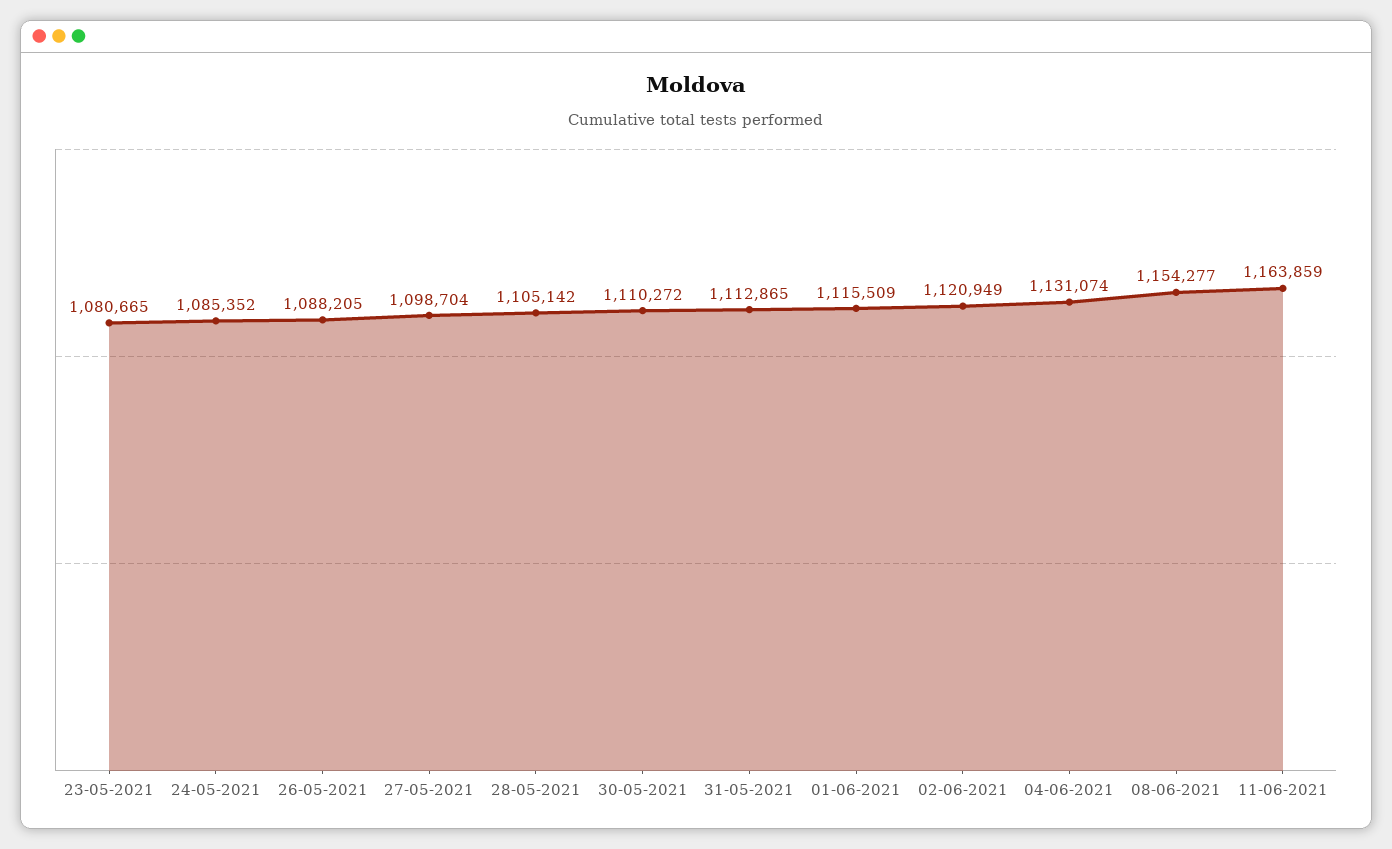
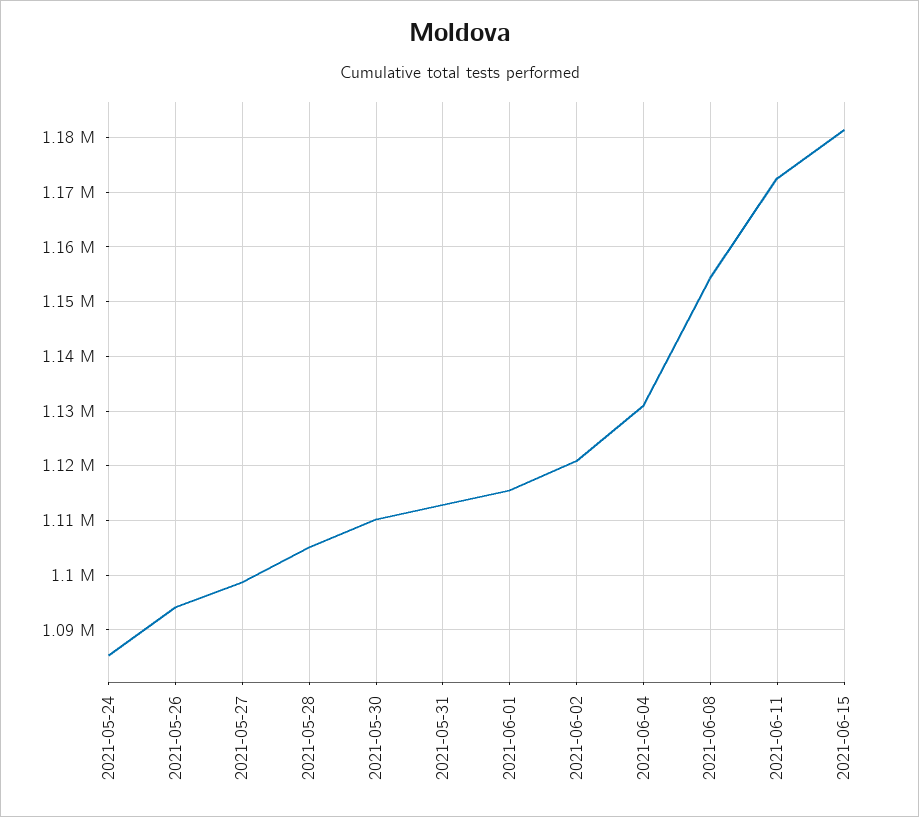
23-05-2021: 1080665 -> none
26-05-2021: 1088205 -> 1094000
11-06-2021: 1163859 -> 1172000
2021-06-15: none -> 1182000

